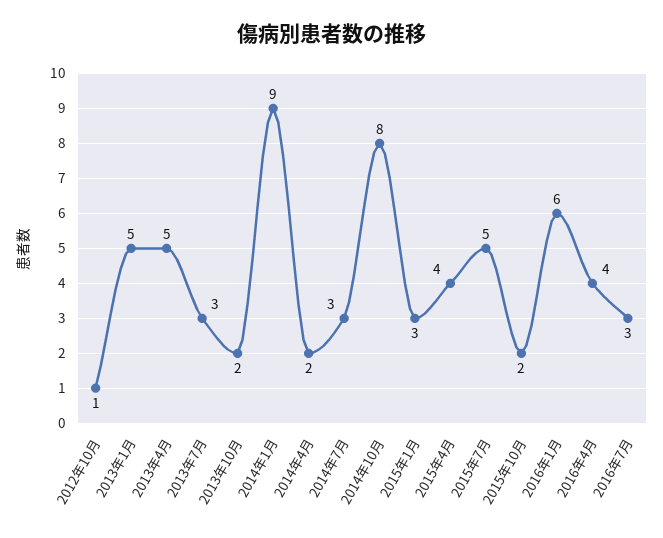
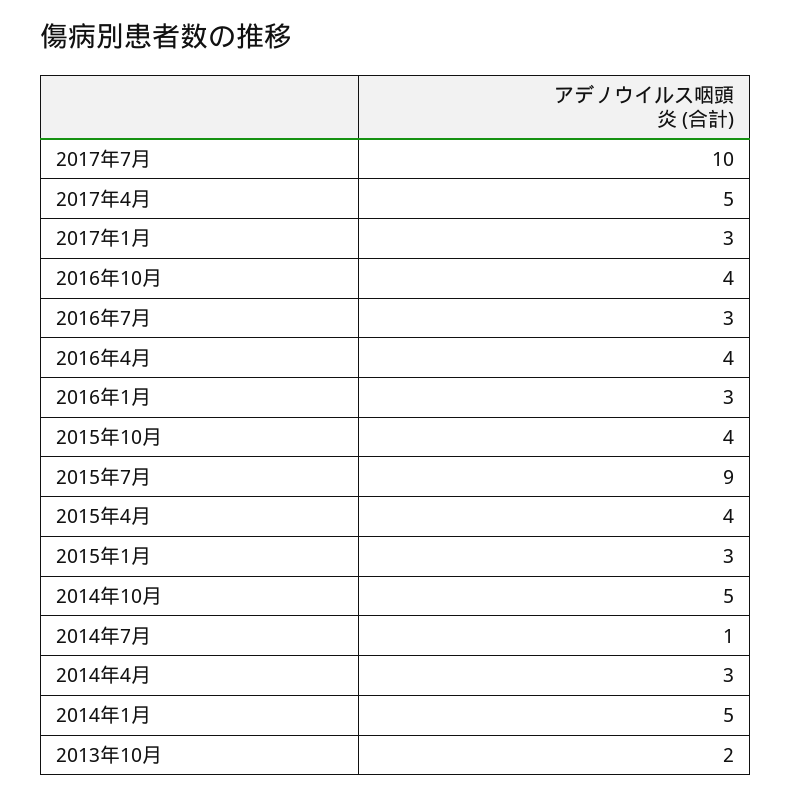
2012年10月: 1 -> none
2013年1月: 5 -> none
2013年4月: 5 -> none
2013年7月: 3 -> none
2014年1月: 9 -> 5
2014年4月: 2 -> 3
2014年7月: 3 -> 1
2014年10月: 8 -> 5
2015年7月: 5 -> 9
2015年10月: 2 -> 4
2016年1月: 6 -> 3
2017年7月: none -> 10
2017年4月: none -> 5
2017年1月: none -> 3
2016年10月: none -> 4

